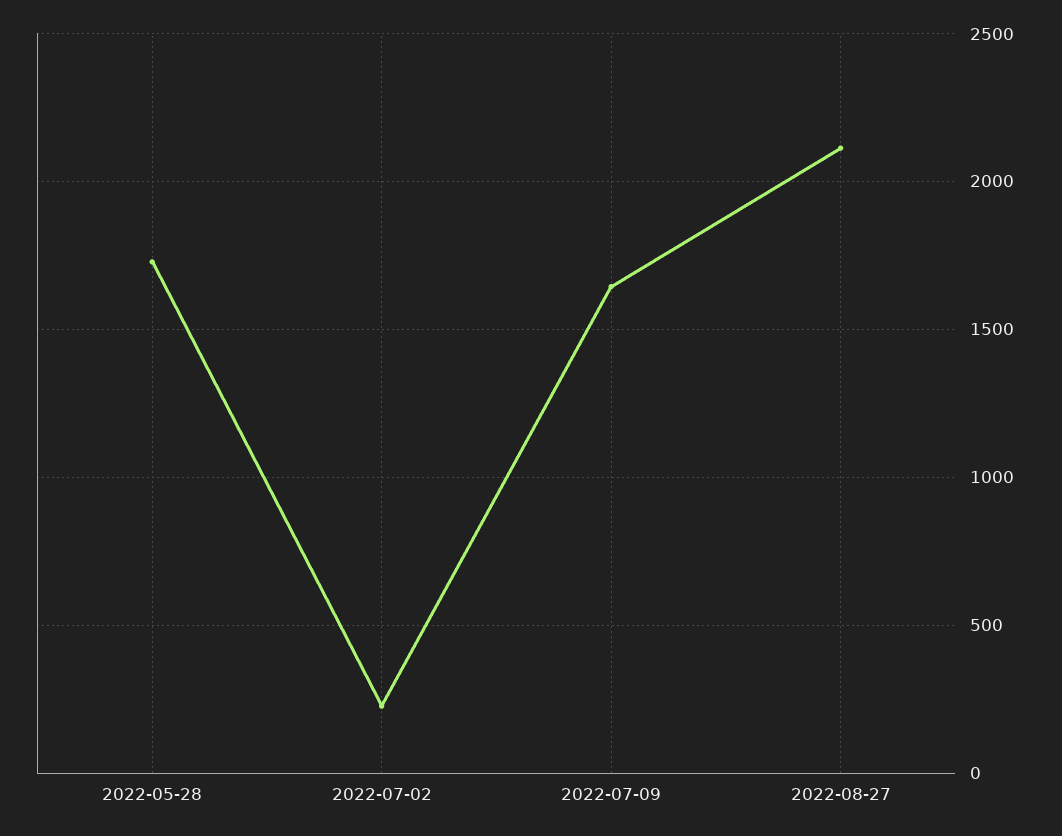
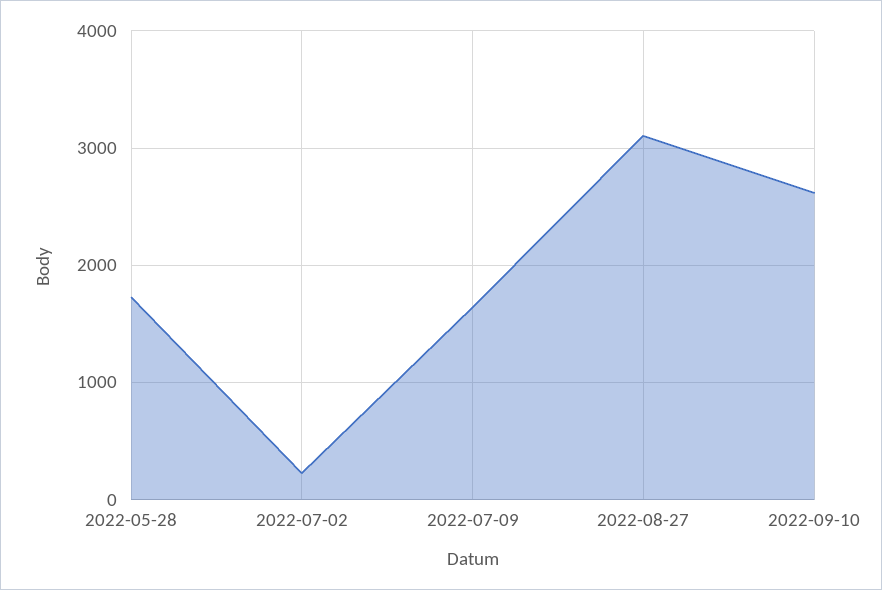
2022-08-27: 2100 -> 3100
2022-09-10: none -> 2600

